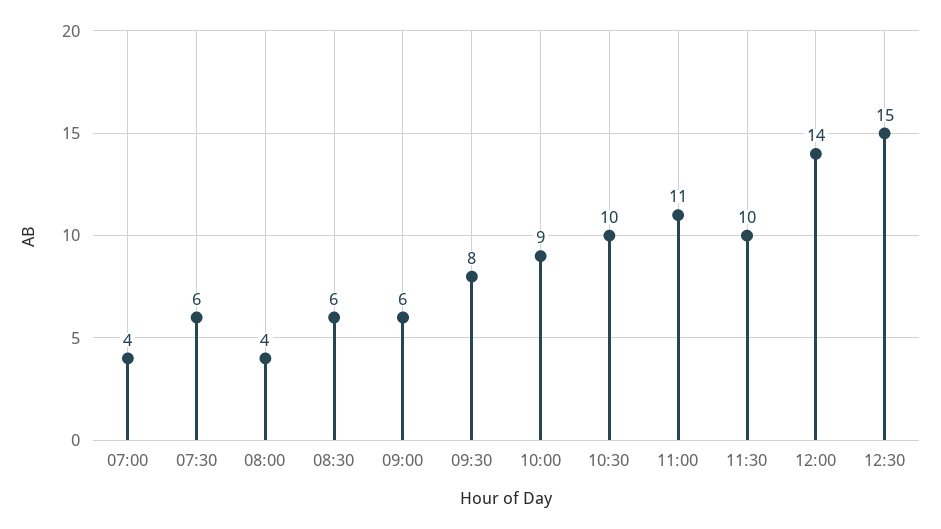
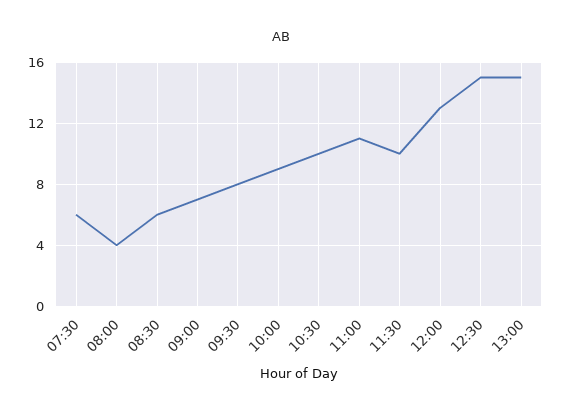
07:00: 4 -> none
09:00: 6 -> 7
12:00: 14 -> 13
13:00: none -> 15

